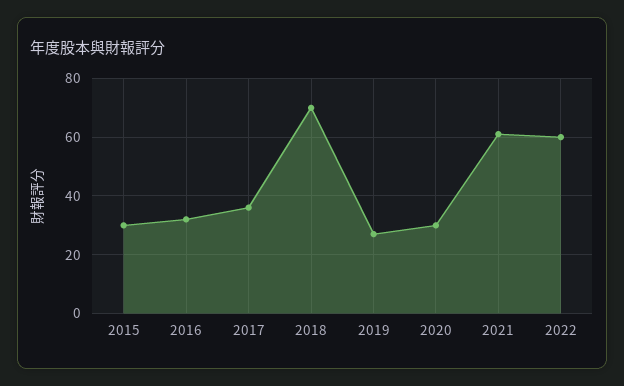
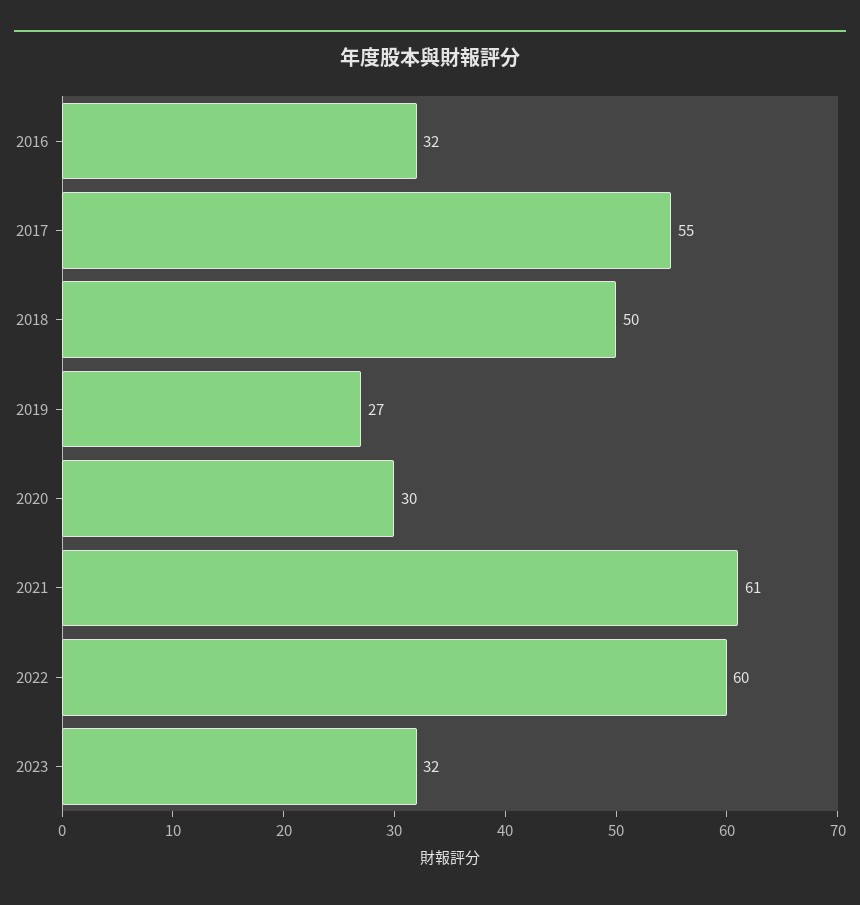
2015: 30 -> none
2017: 35 -> 55
2018: 70 -> 50
2023: none -> 32

